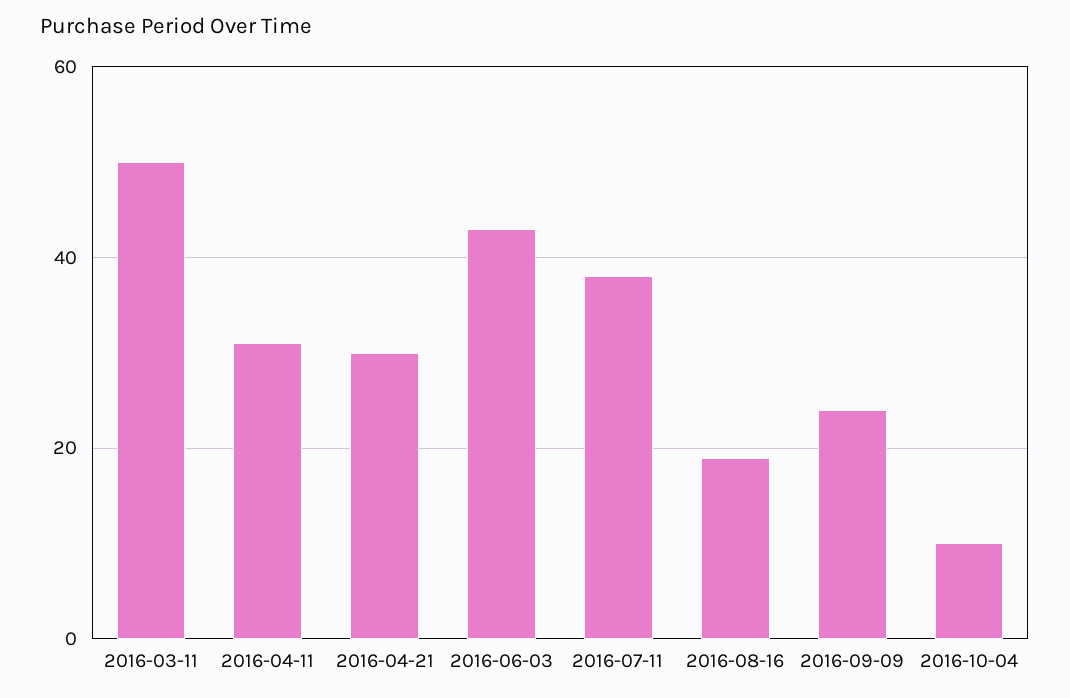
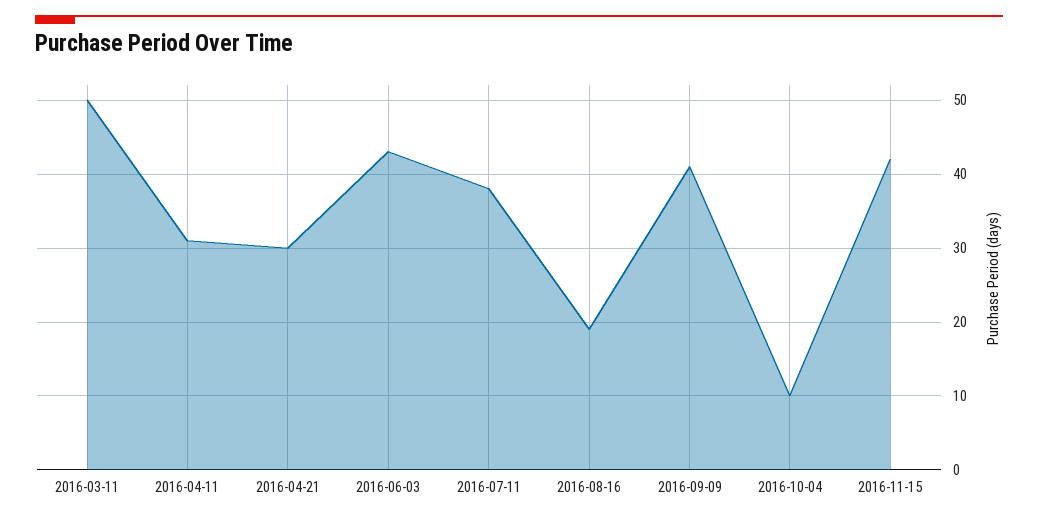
2016-09-09: 25 -> 41
2016-11-15: none -> 42

